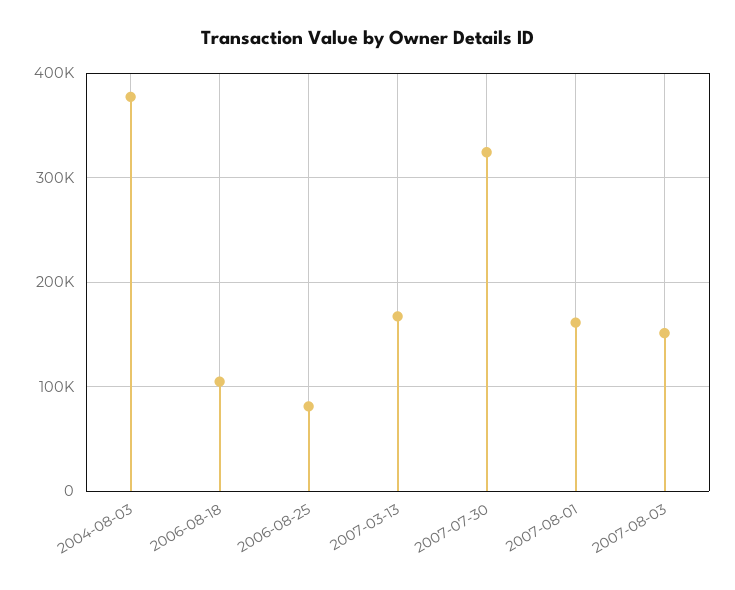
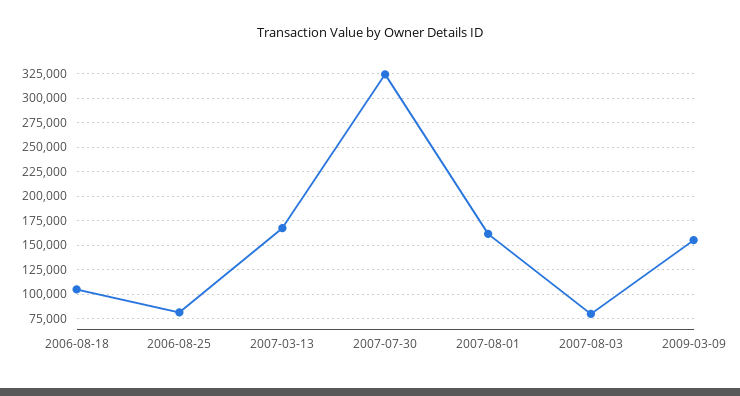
2004-08-03: 380000 -> none
2007-08-03: 150000 -> 75000
2009-03-09: none -> 150000

